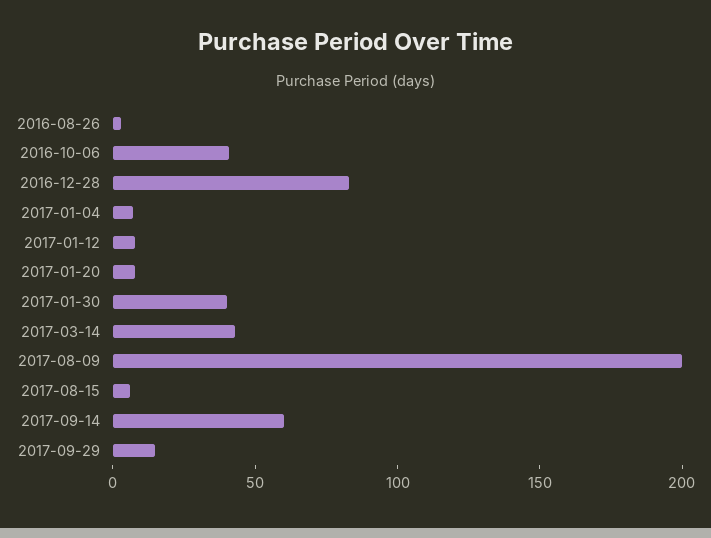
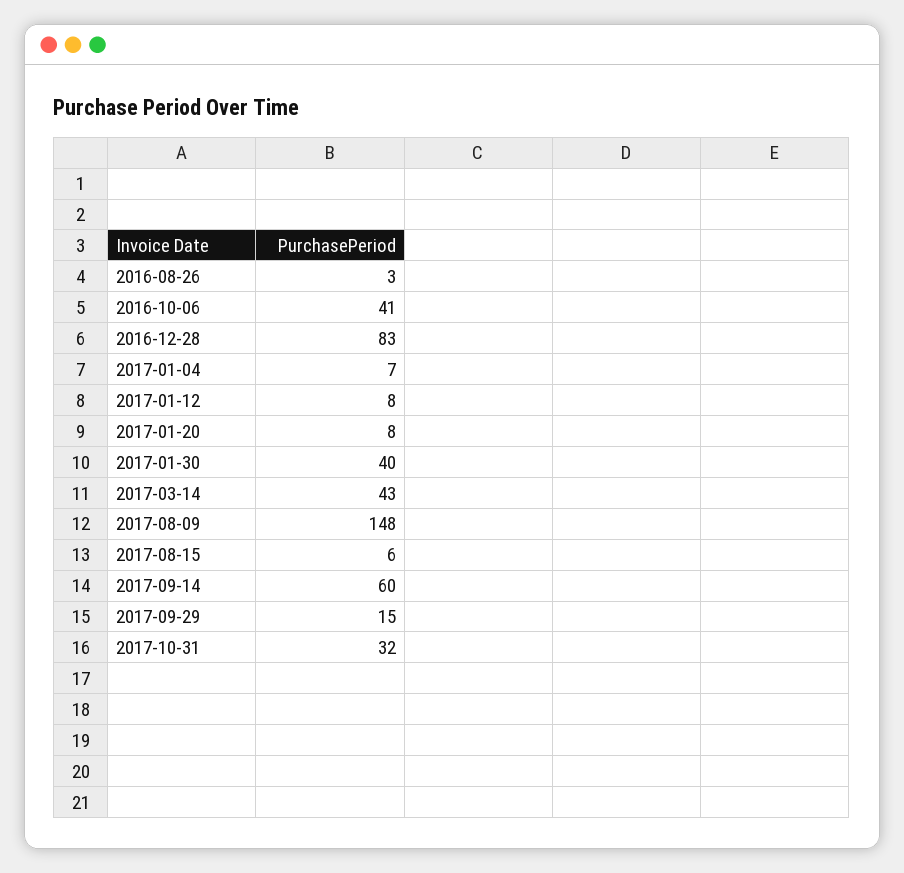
2017-08-09: 200 -> 148
2017-10-31: none -> 32

